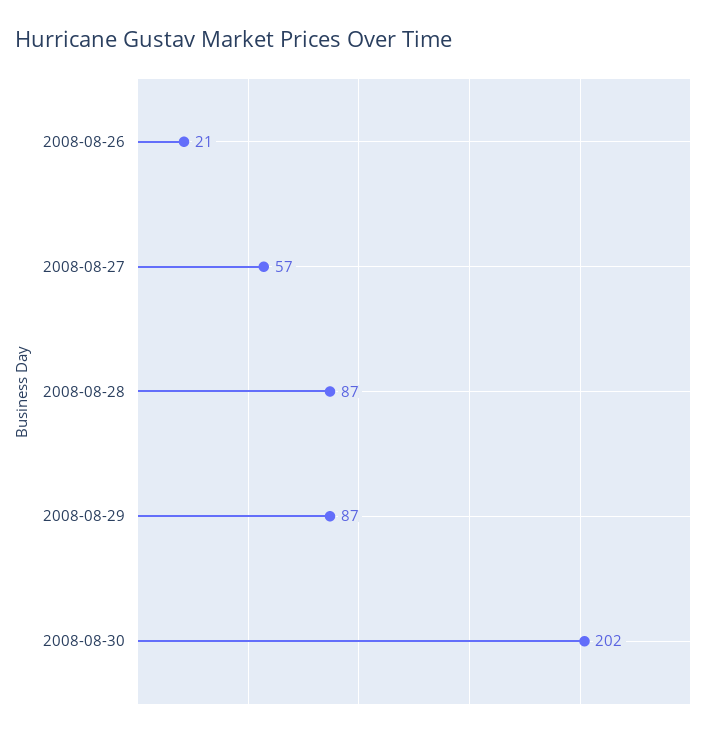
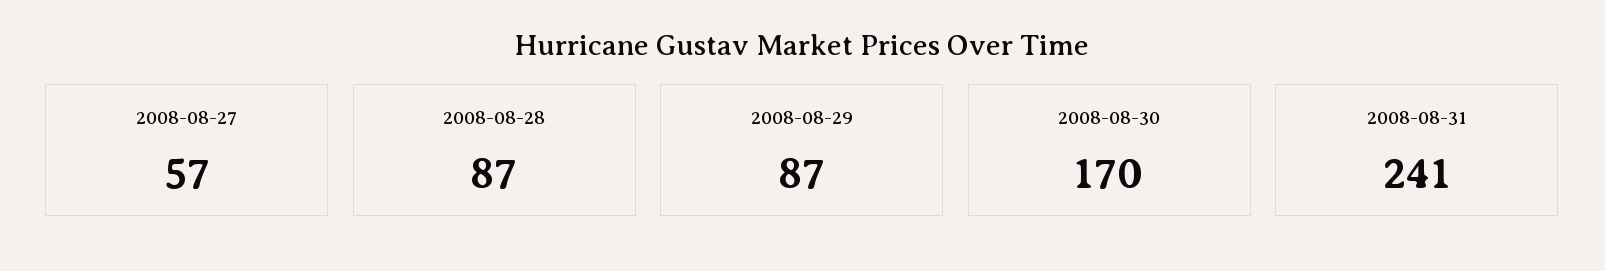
2008-08-26: 21 -> none
2008-08-30: 202 -> 170
2008-08-31: none -> 241

